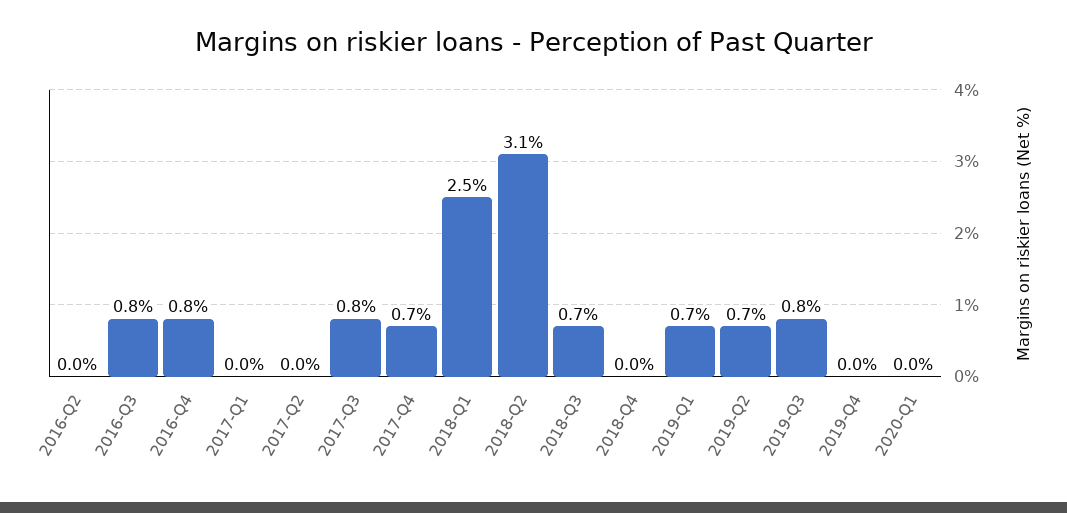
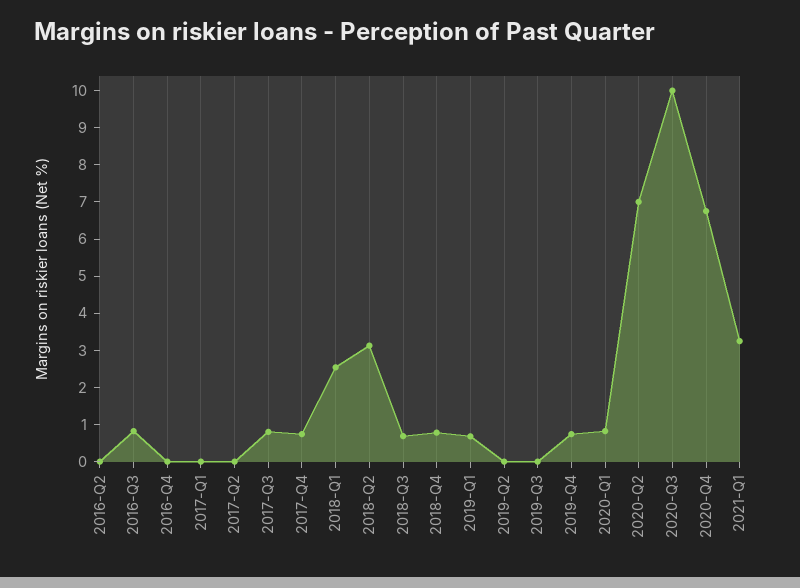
2016-Q4: 0.8 -> 0
2018-Q4: 0 -> 0.75
2019-Q2: 0.7 -> 0
2019-Q3: 0.8 -> 0
2019-Q4: 0 -> 0.75
2020-Q1: 0 -> 0.75
2020-Q2: none -> 7
2020-Q3: none -> 10
2020-Q4: none -> 6.75
2021-Q1: none -> 3.25

